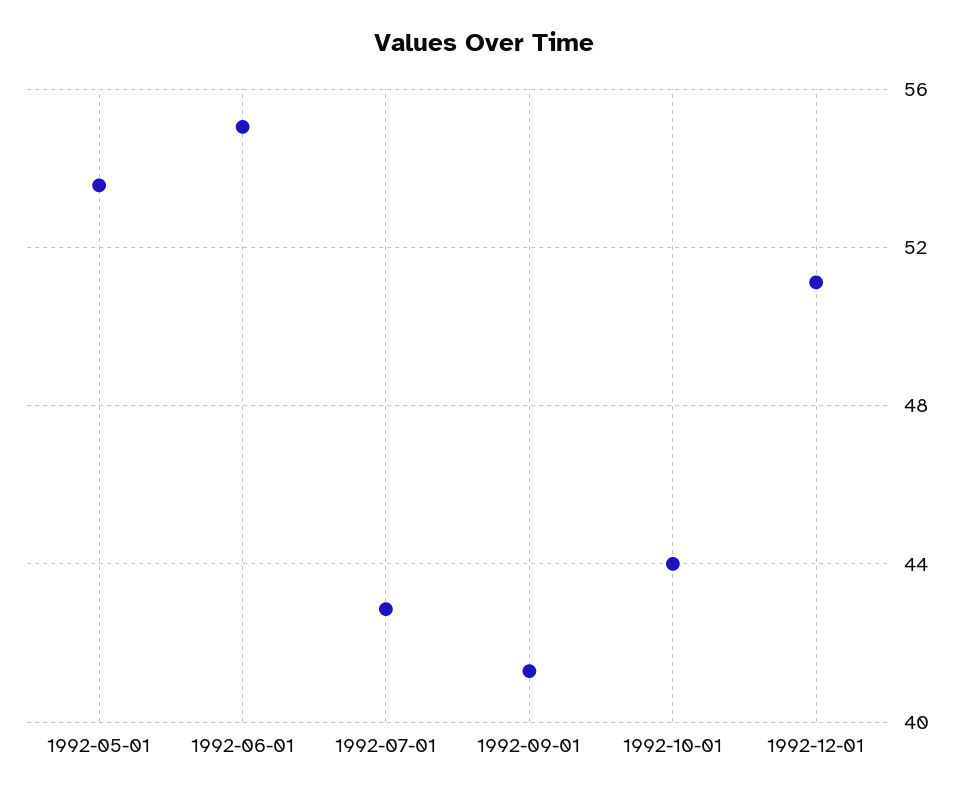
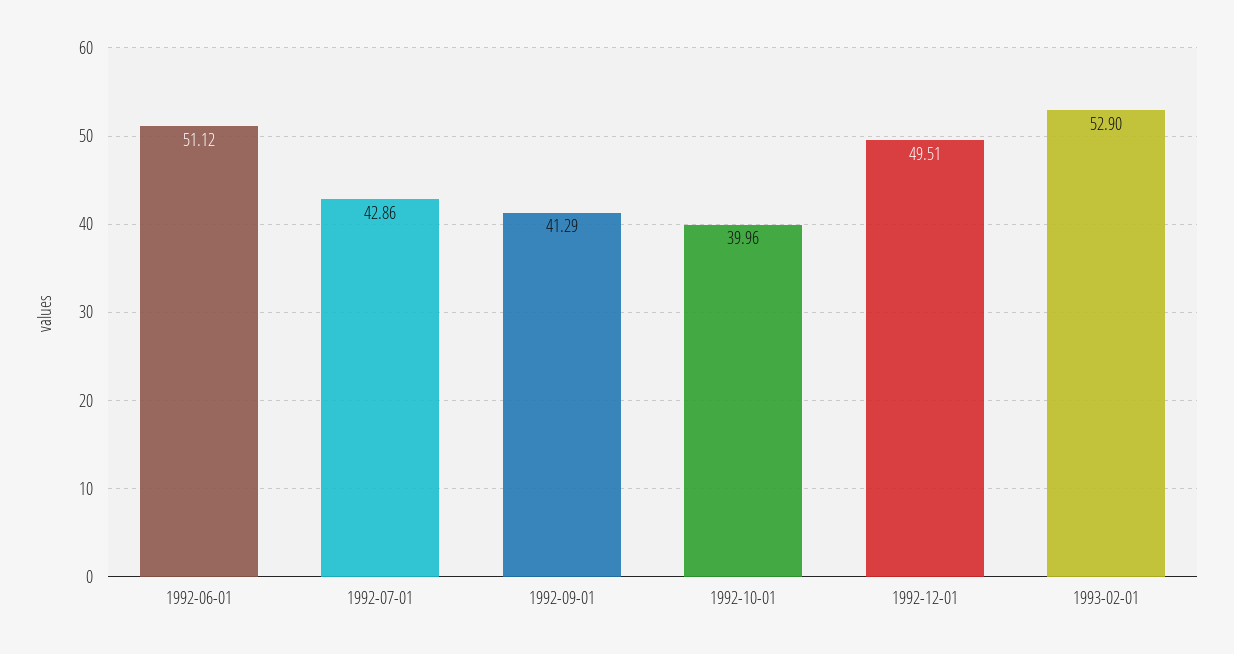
1992-05-01: 53.5 -> none
1992-06-01: 55 -> 51.12
1992-10-01: 44 -> 39.96
1992-12-01: 51 -> 49.51
1993-02-01: none -> 52.9

